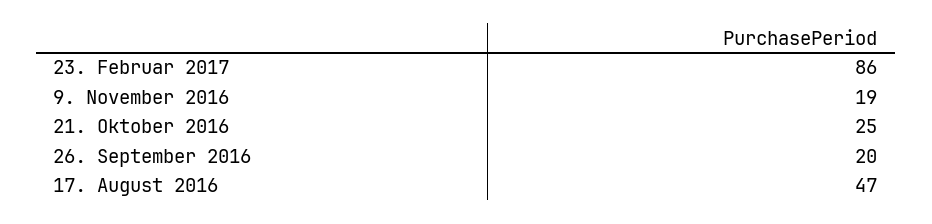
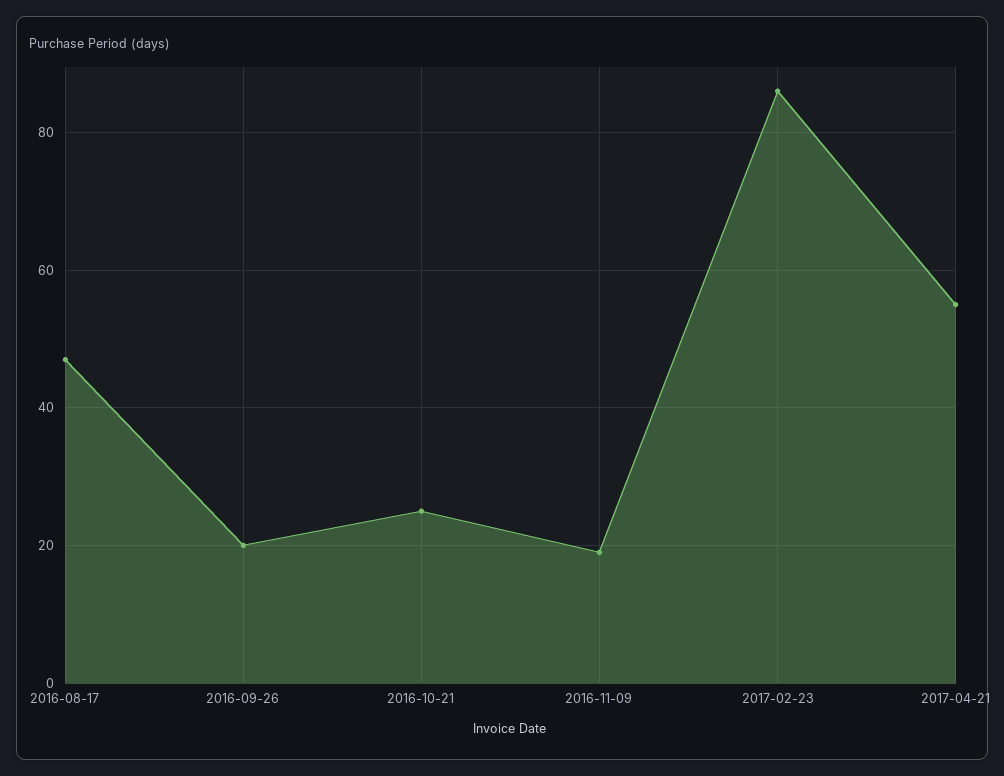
2017-04-21: none -> 55

